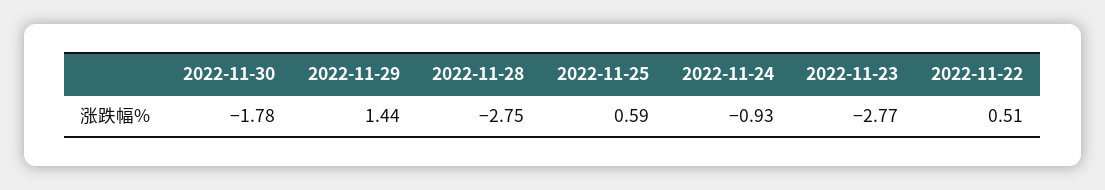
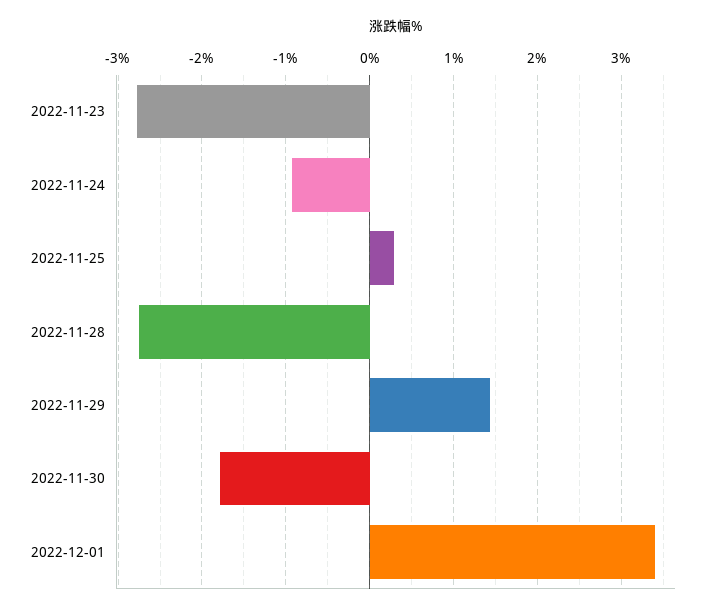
2022-11-25: 0.59 -> 0.3
2022-11-22: 0.51 -> none
2022-12-01: none -> 3.4

